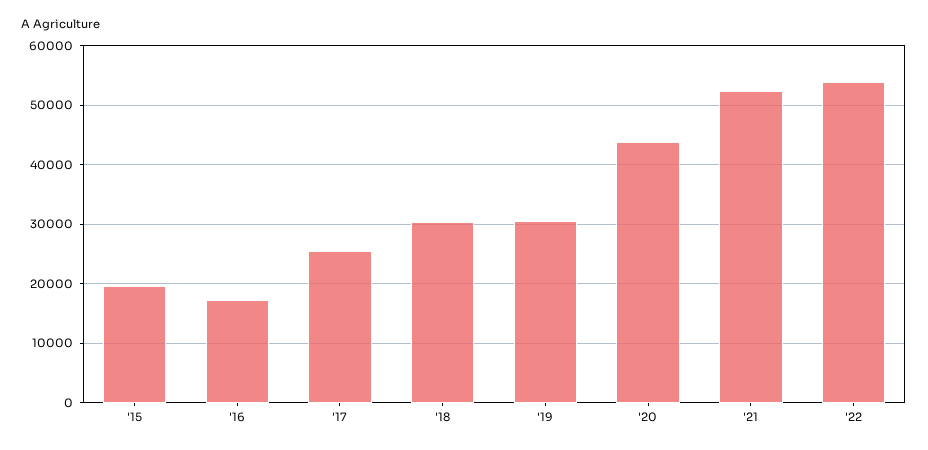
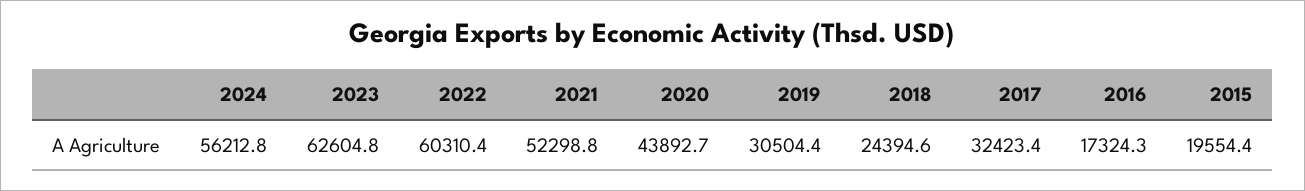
'17: 26000 -> 32423.4
'18: 30000 -> 24394.6
'22: 54000 -> 60310.4
2024: none -> 56212.8
2023: none -> 62604.8

